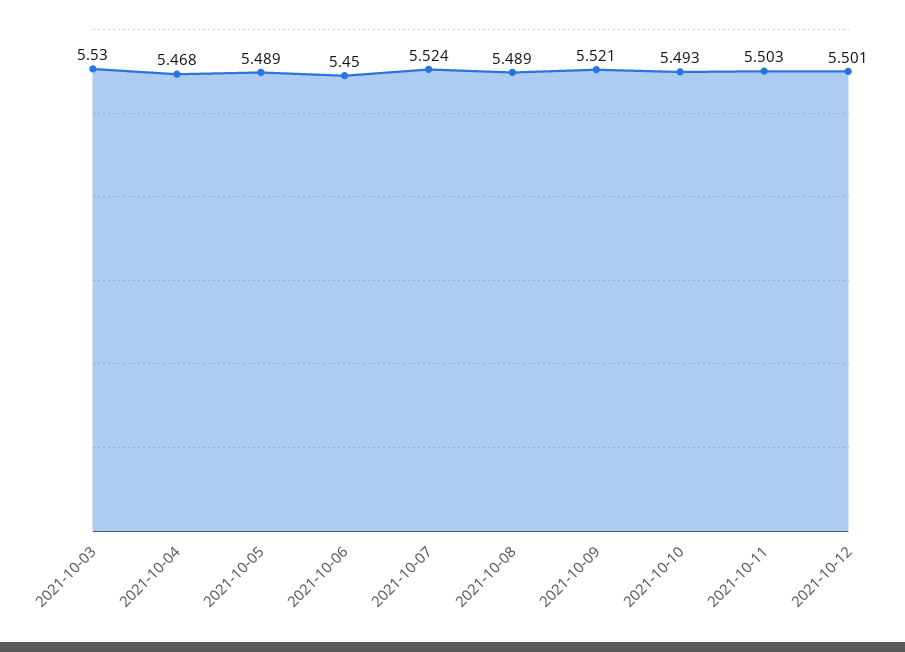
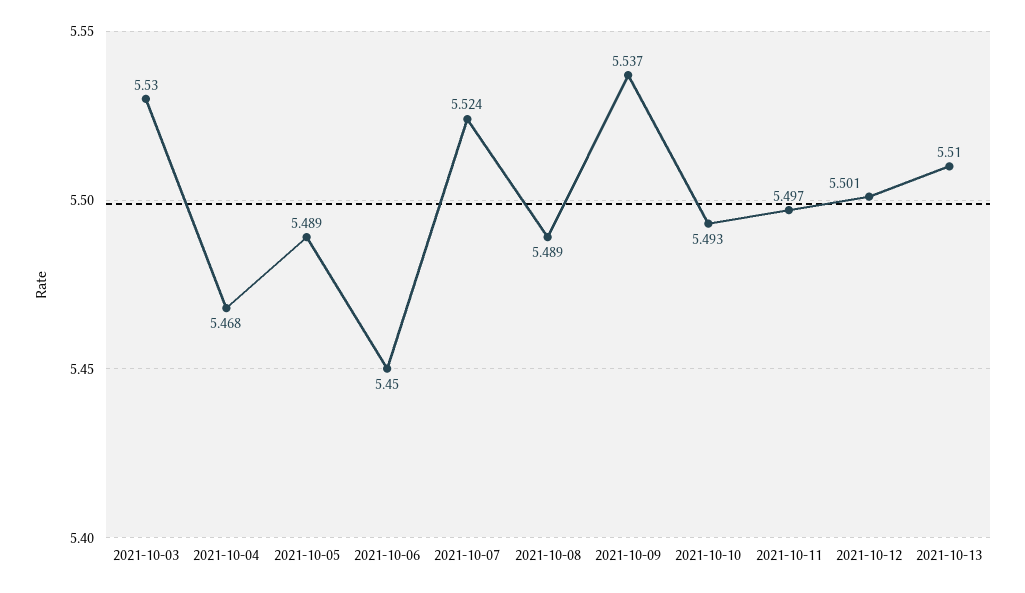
2021-10-09: 5.521 -> 5.537
2021-10-11: 5.503 -> 5.497
2021-10-13: none -> 5.51

